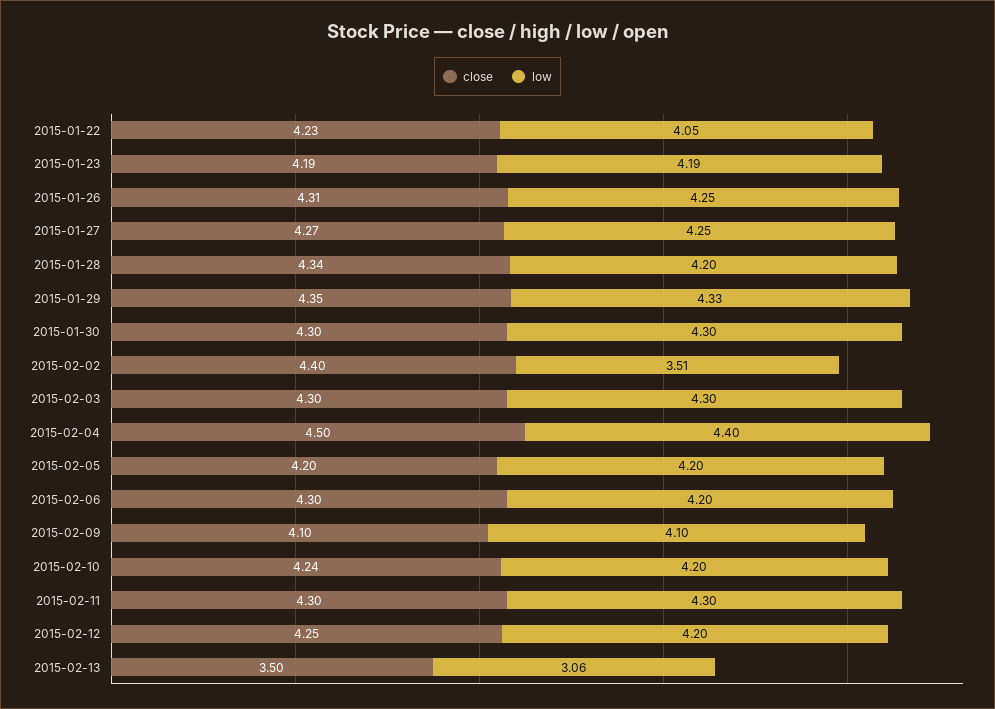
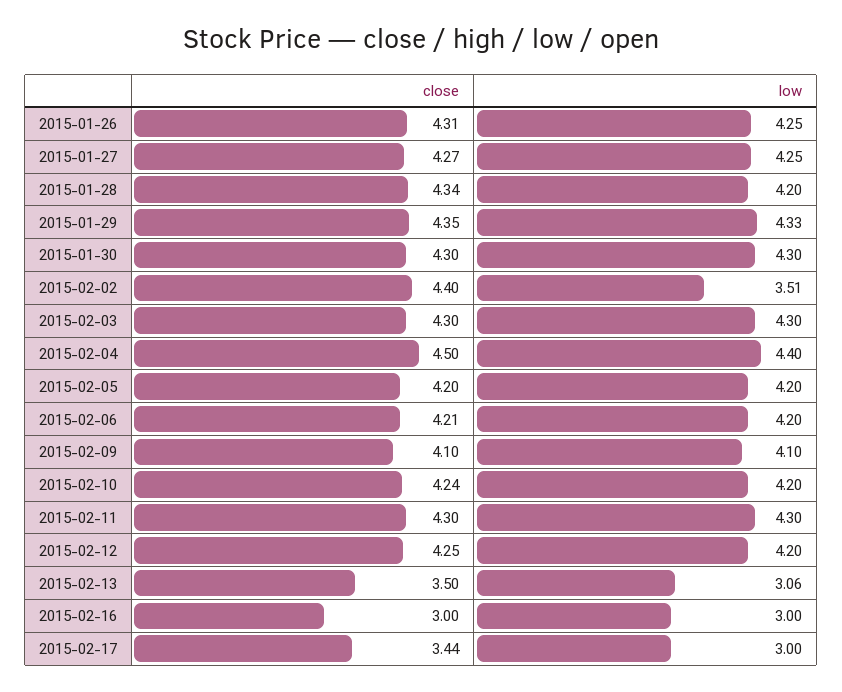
close, 2015-01-22: 4.23 -> none
low, 2015-01-22: 4.05 -> none
close, 2015-01-23: 4.19 -> none
low, 2015-01-23: 4.19 -> none
close, 2015-02-06: 4.3 -> 4.21
close, 2015-02-16: none -> 3
low, 2015-02-16: none -> 3
close, 2015-02-17: none -> 3.44
low, 2015-02-17: none -> 3

